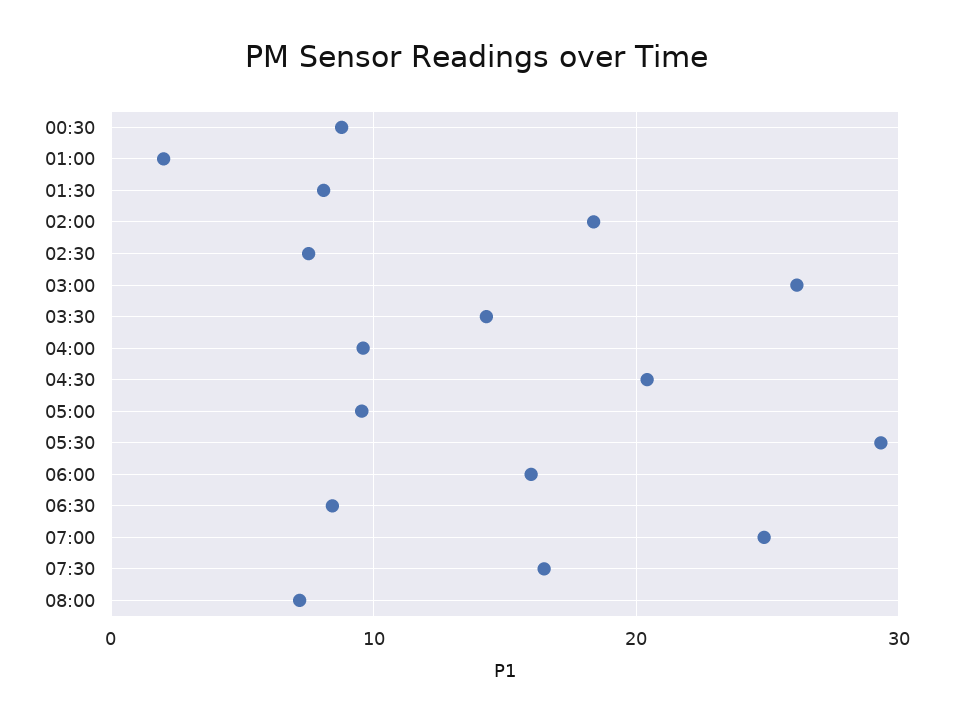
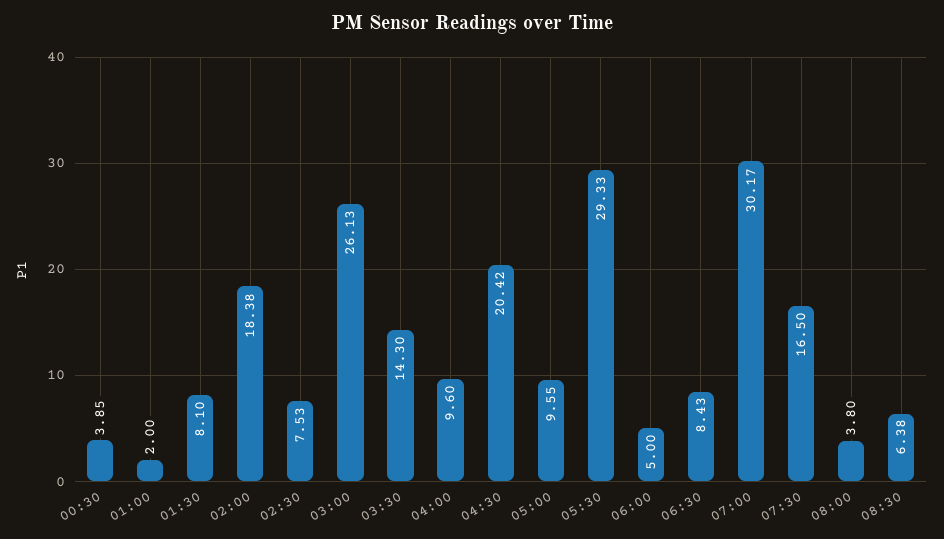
00:30: 9 -> 3.85
06:00: 16 -> 5
07:00: 25 -> 30.17
08:00: 7 -> 3.8
08:30: none -> 6.38

